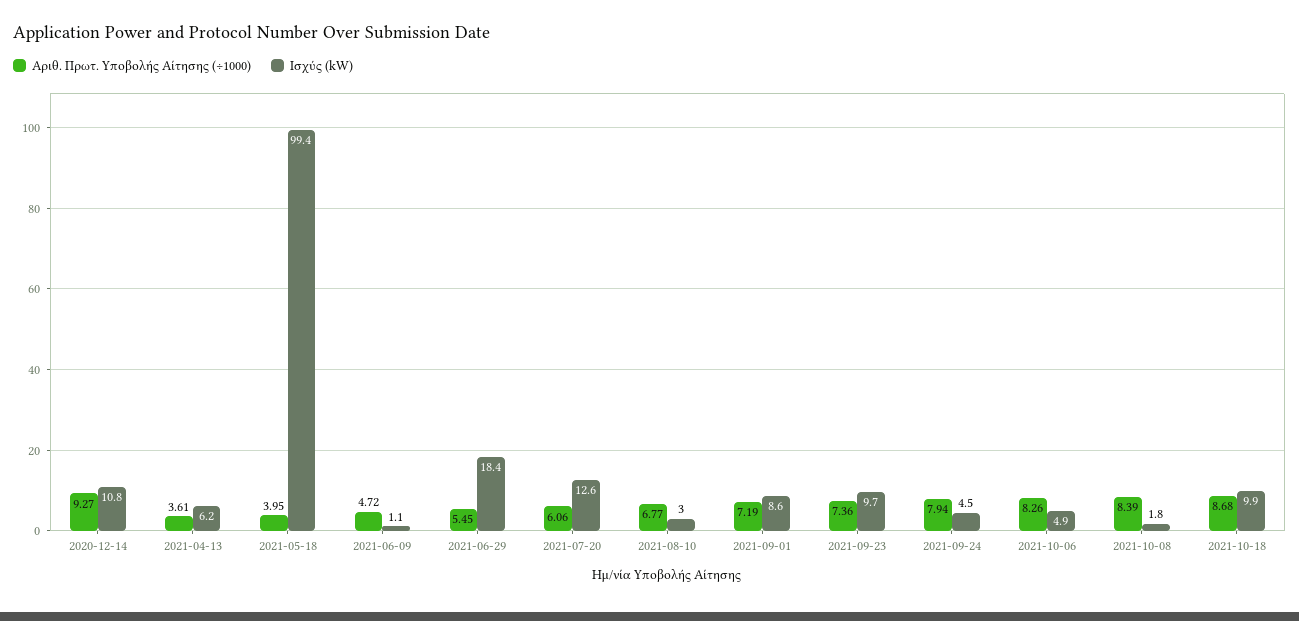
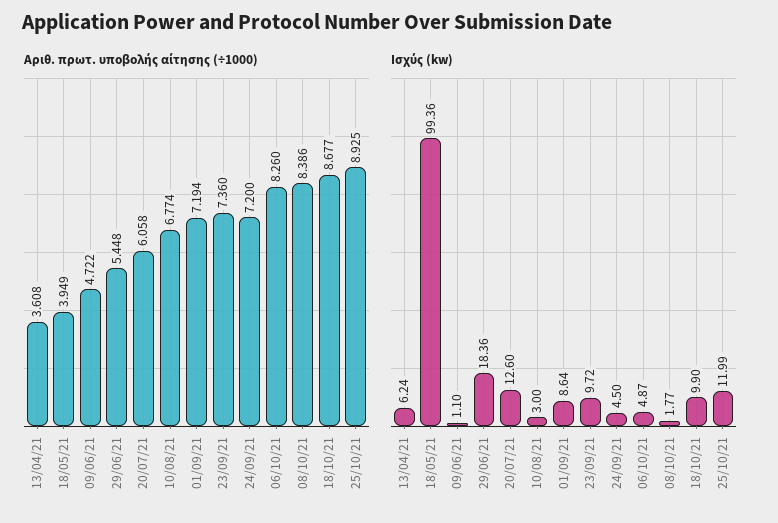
Αριθ. Πρωτ. Υποβολής Αίτησης (÷1000), 2020-12-14: 9.27 -> none
Ισχύς (kW), 2020-12-14: 10.8 -> none
Αριθ. Πρωτ. Υποβολής Αίτησης (÷1000), 2021-09-24: 7.94 -> 7.2
Αριθ. Πρωτ. Υποβολής Αίτησης (÷1000), 25/10/21: none -> 8.925
Ισχύς (kW), 25/10/21: none -> 11.99

